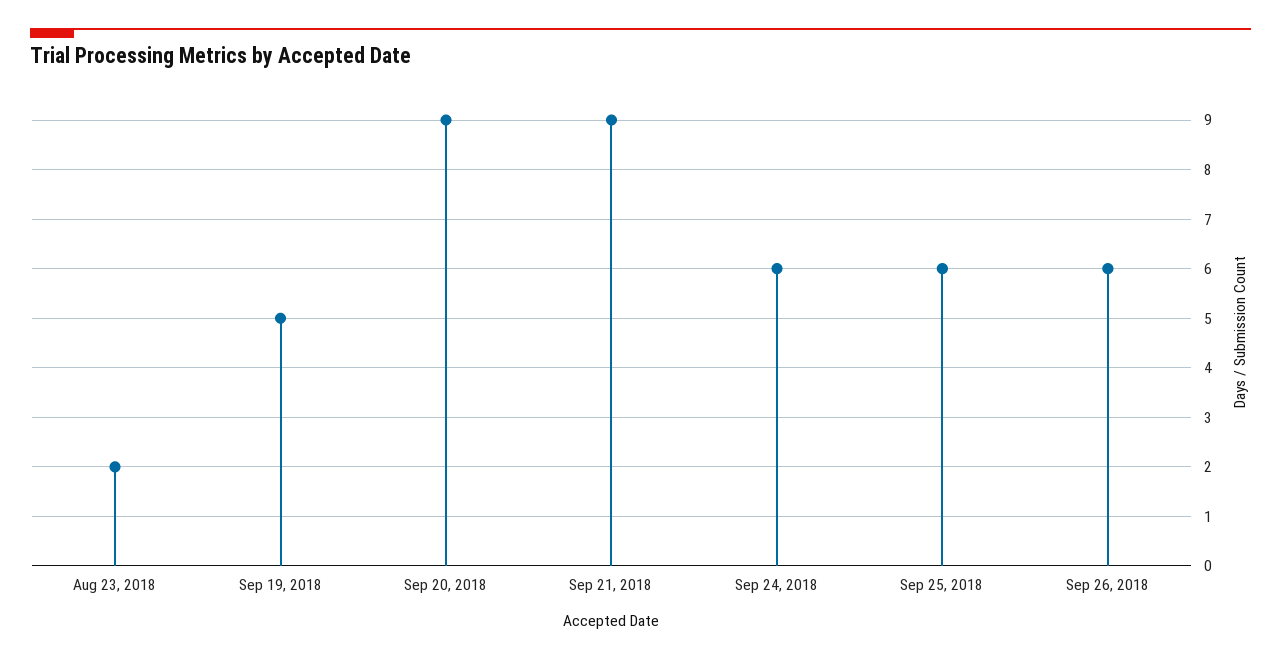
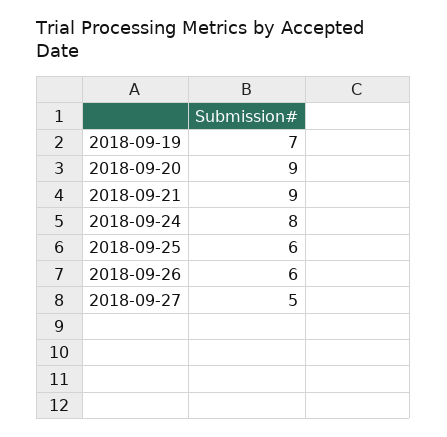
Aug 23, 2018: 2 -> none
Sep 19, 2018: 5 -> 7
Sep 24, 2018: 6 -> 8
2018-09-27: none -> 5

